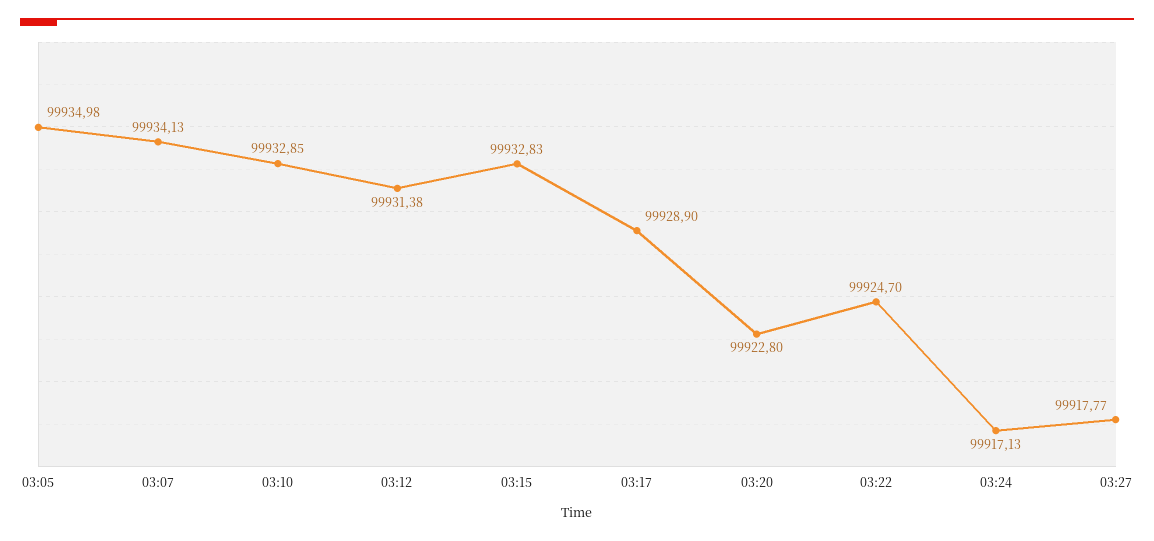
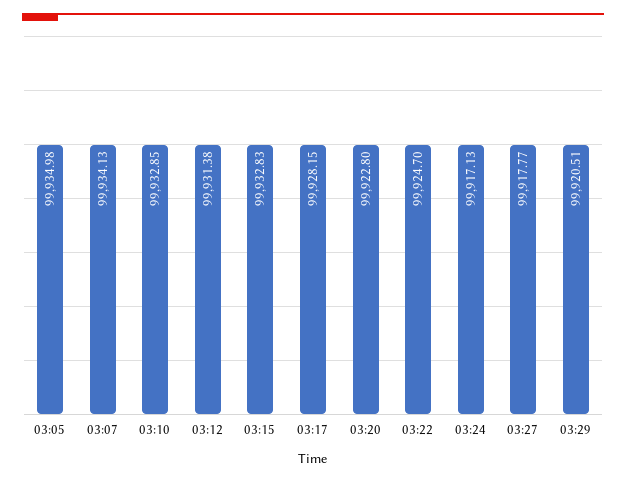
03:17: 99928.9 -> 99928.15
03:29: none -> 99920.51

